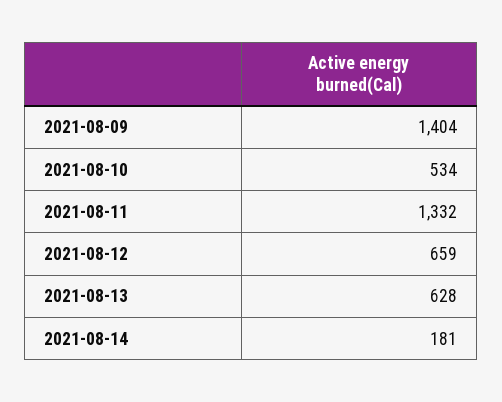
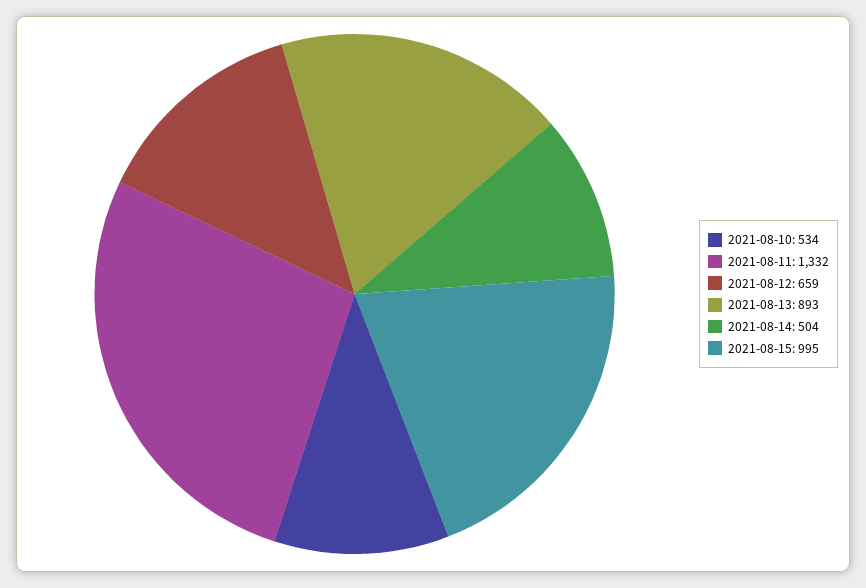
2021-08-09: 1404 -> none
2021-08-13: 628 -> 893
2021-08-14: 181 -> 504
2021-08-15: none -> 995

